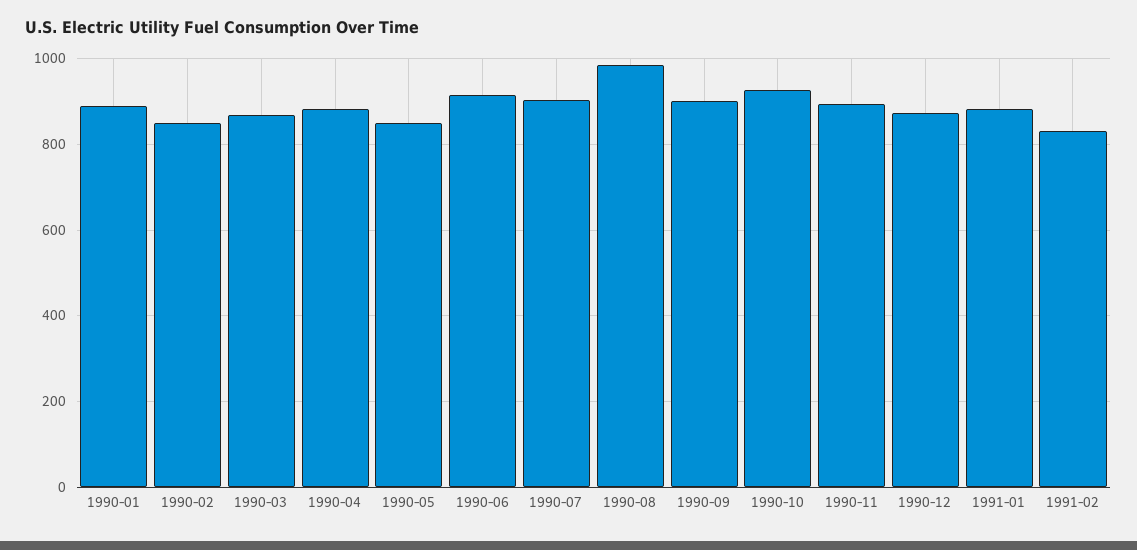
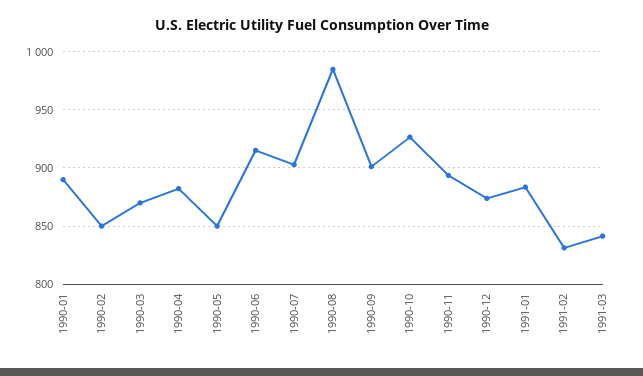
1991-03: none -> 840

